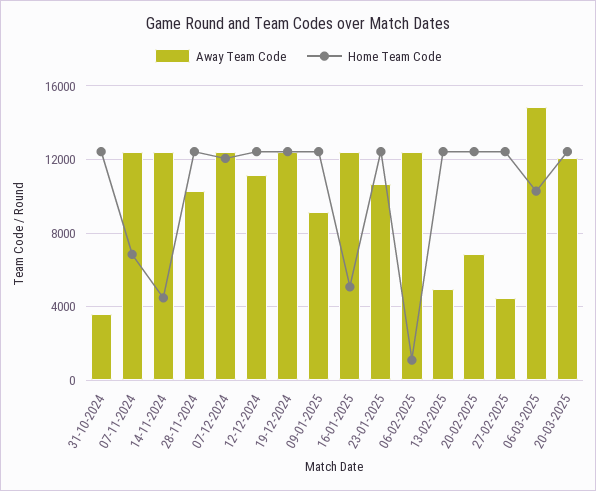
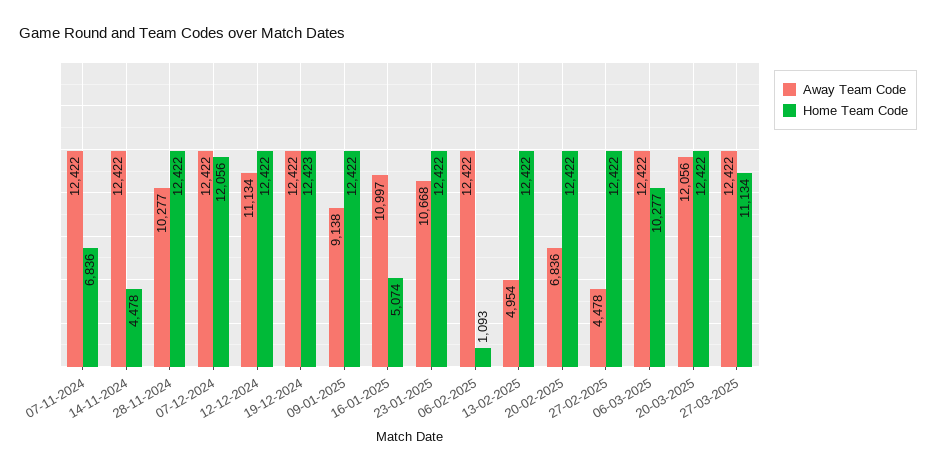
Away Team Code, 31-10-2024: 3500 -> none
Home Team Code, 31-10-2024: 12500 -> none
Away Team Code, 16-01-2025: 12500 -> 10997
Away Team Code, 06-03-2025: 15000 -> 12422
Away Team Code, 27-03-2025: none -> 12422
Home Team Code, 27-03-2025: none -> 11134

